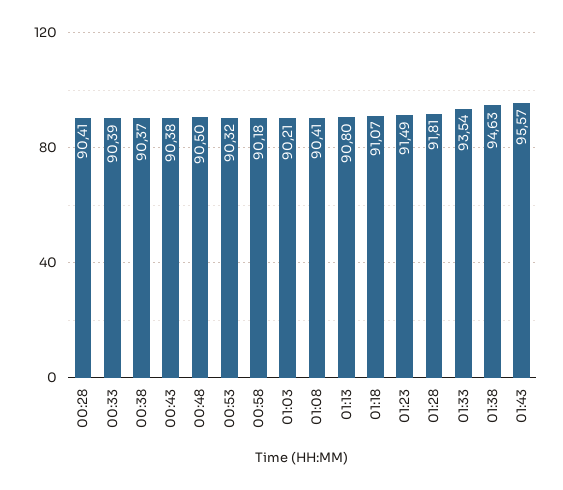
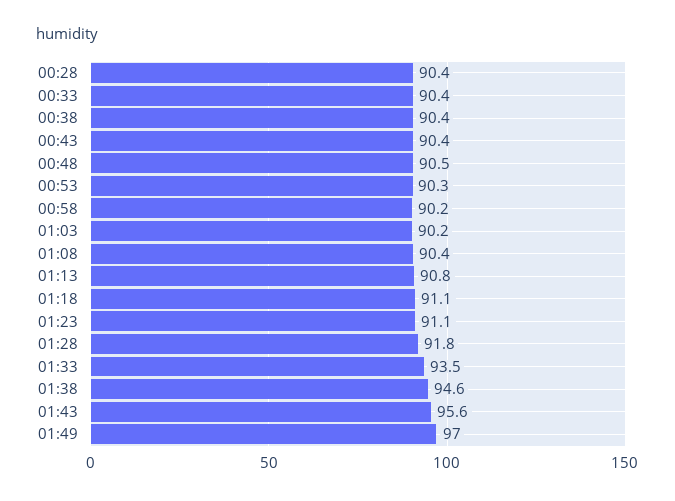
01:23: 91.49 -> 91.1
01:49: none -> 97

